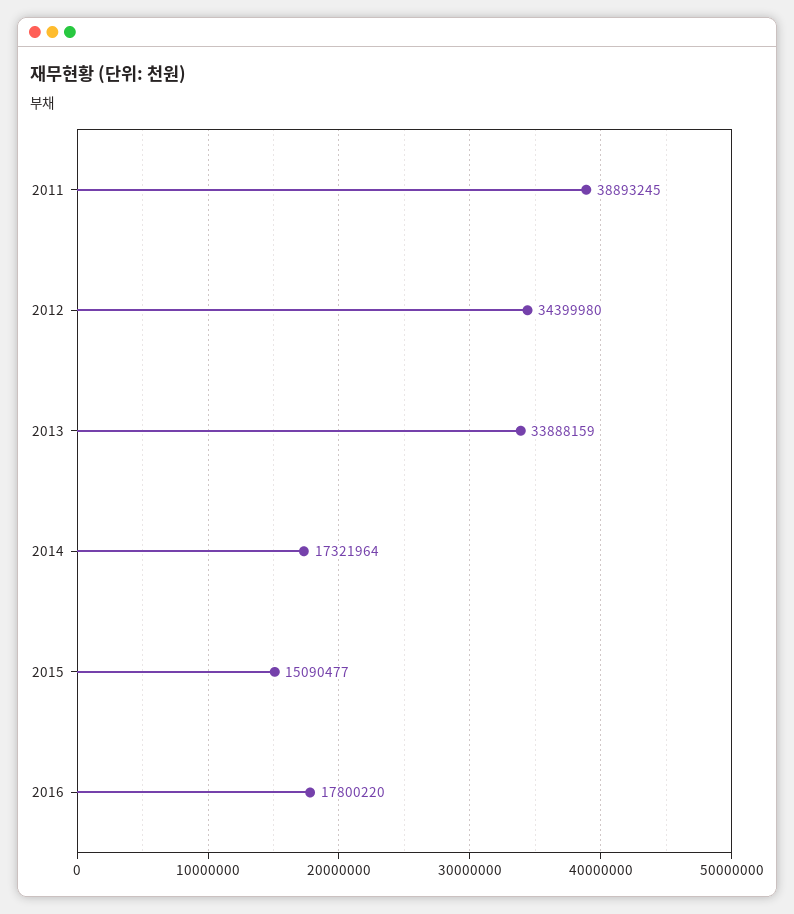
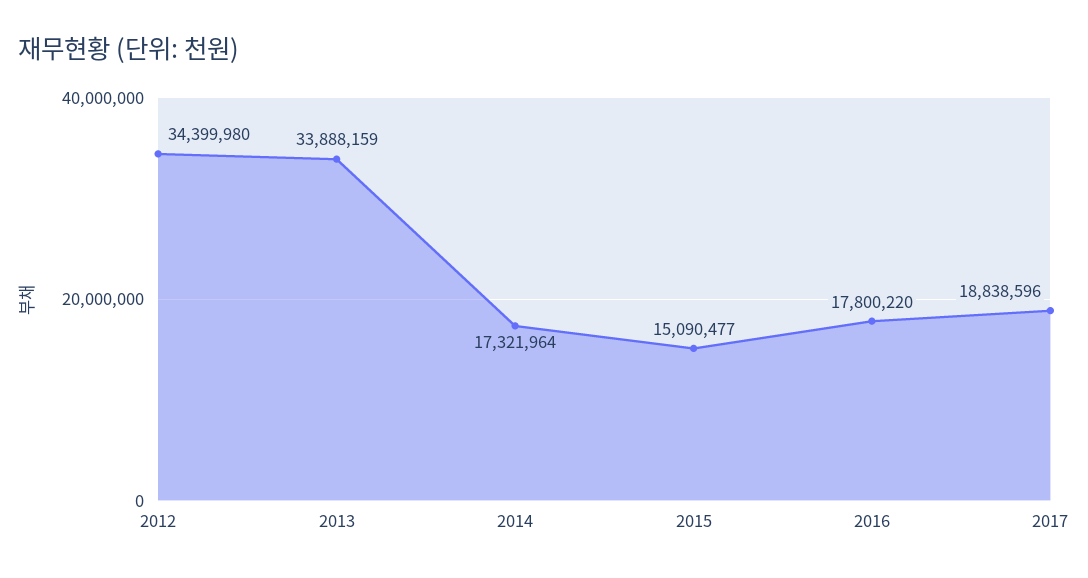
2011: 38893245 -> none
2017: none -> 18838596

